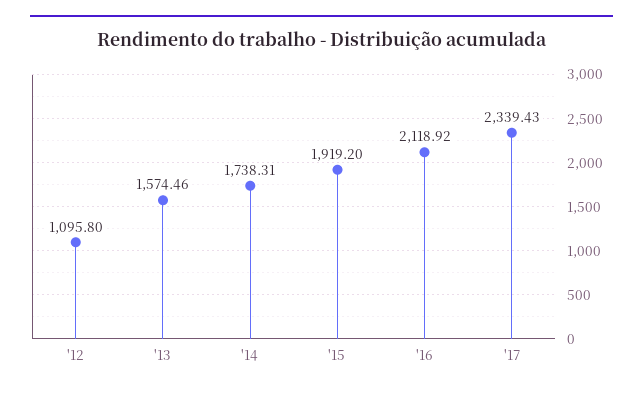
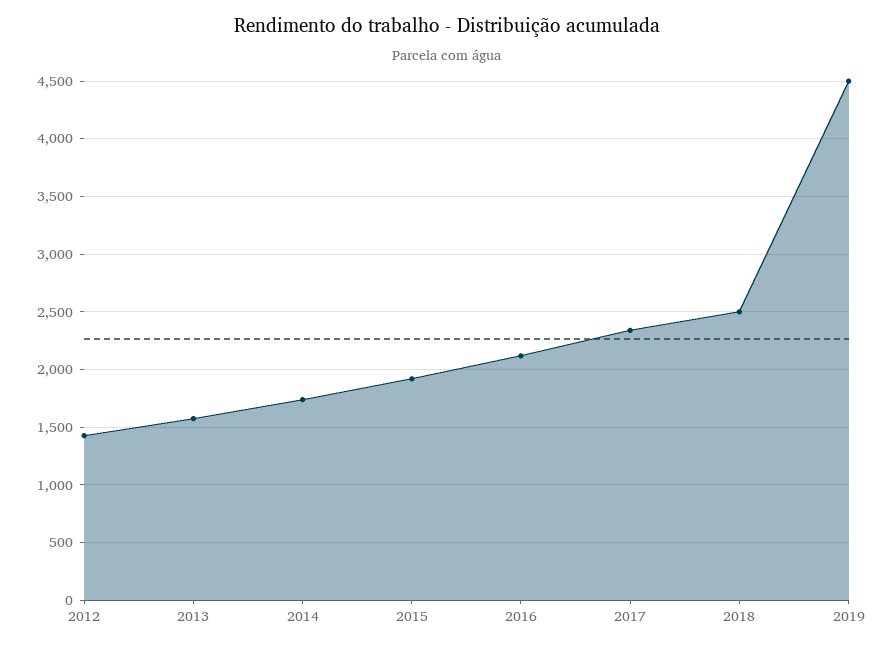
'12: 1095.8 -> 1400
2018: none -> 2500
2019: none -> 4500

